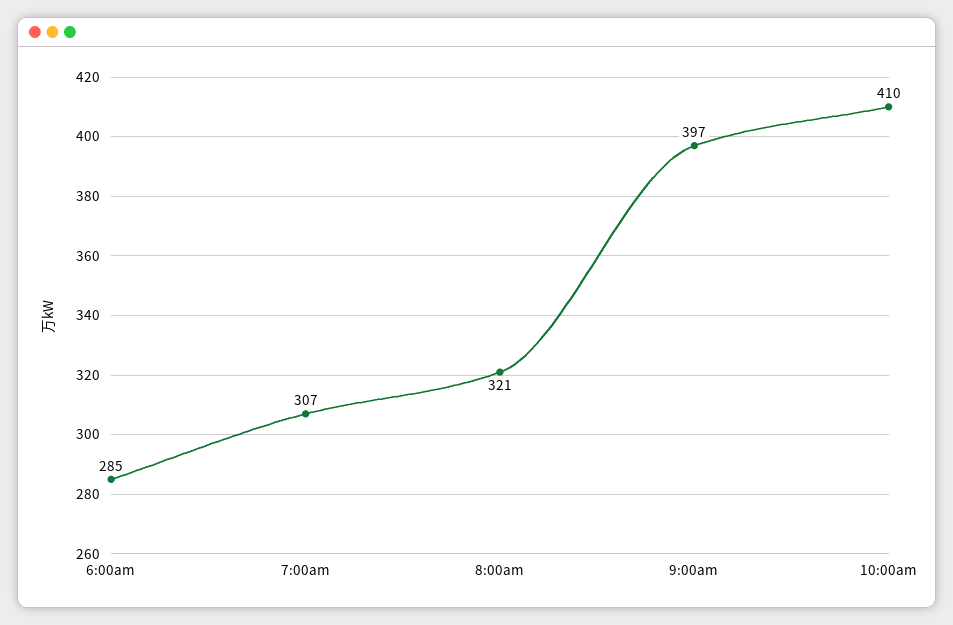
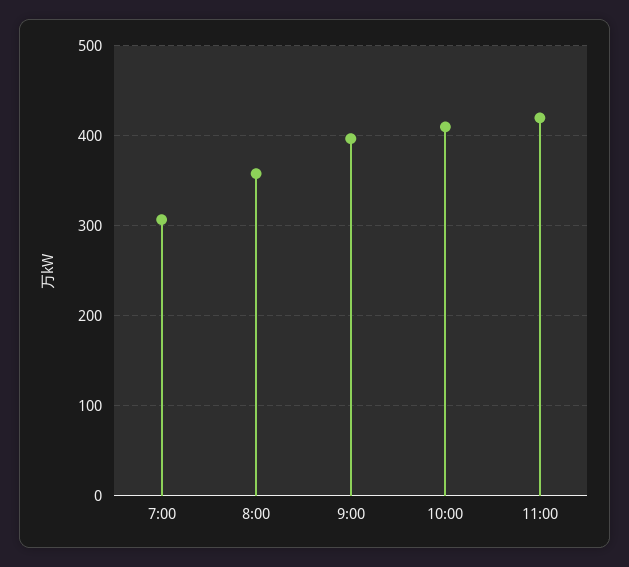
6:00am: 285 -> none
8:00am: 321 -> 360
11:00: none -> 420

